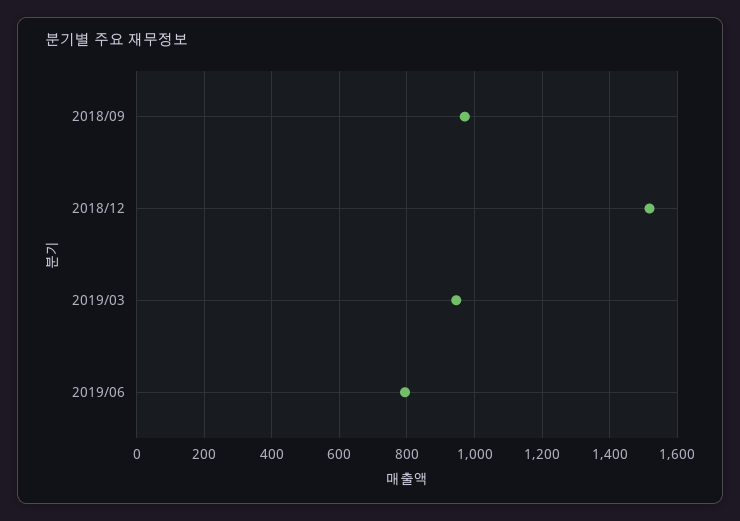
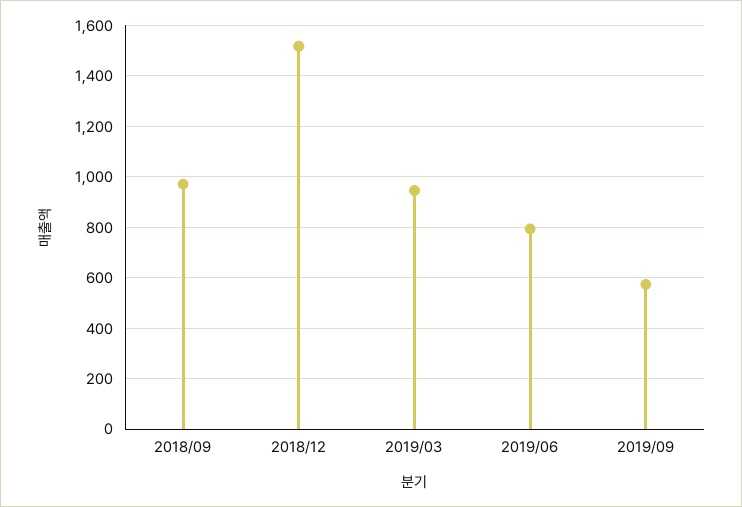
2019/09: none -> 575

